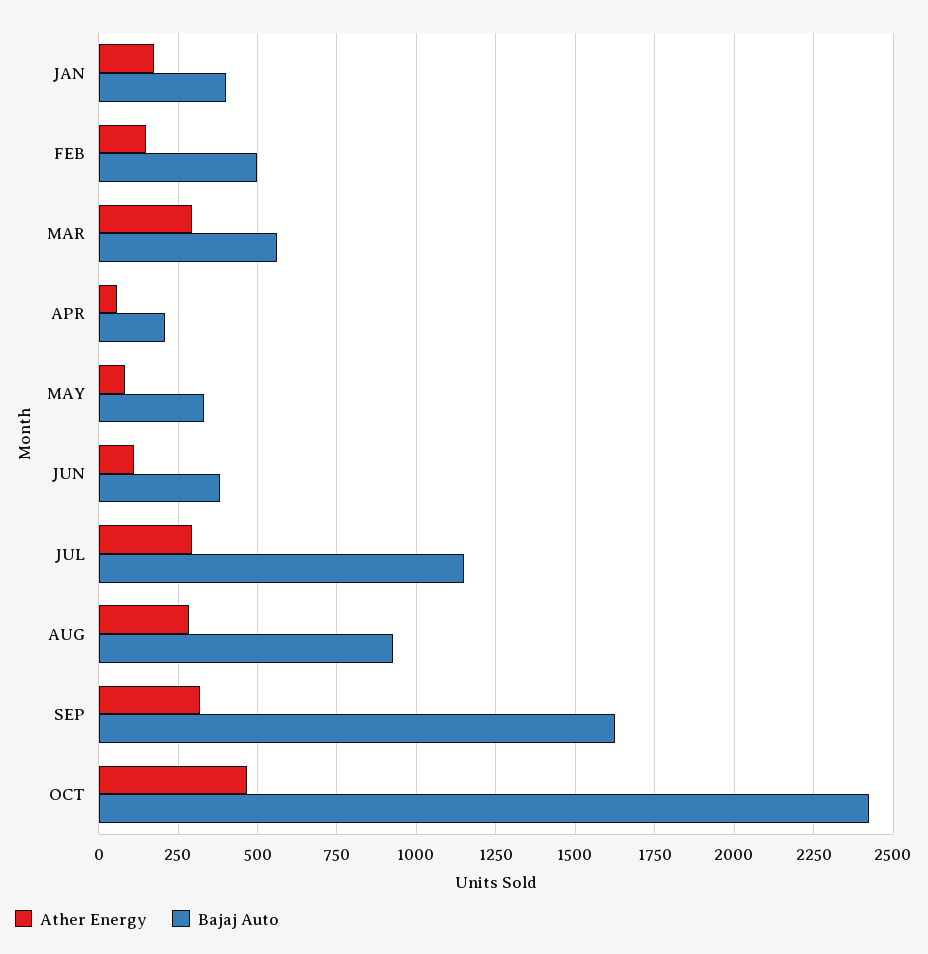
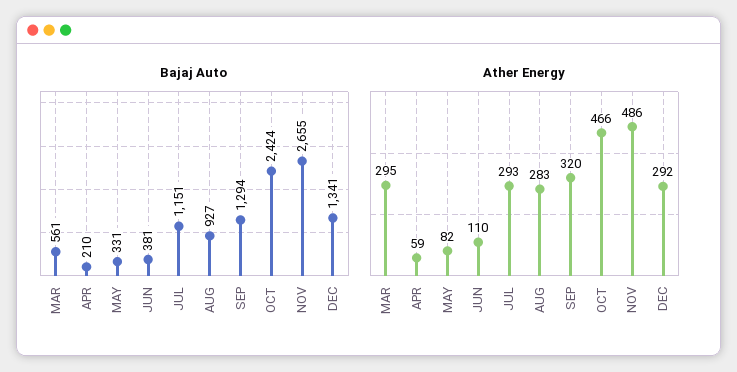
Ather Energy, JAN: 175 -> none
Bajaj Auto, JAN: 400 -> none
Ather Energy, FEB: 150 -> none
Bajaj Auto, FEB: 500 -> none
Bajaj Auto, SEP: 1625 -> 1294
Bajaj Auto, NOV: none -> 2655
Bajaj Auto, DEC: none -> 1341
Ather Energy, NOV: none -> 486
Ather Energy, DEC: none -> 292

